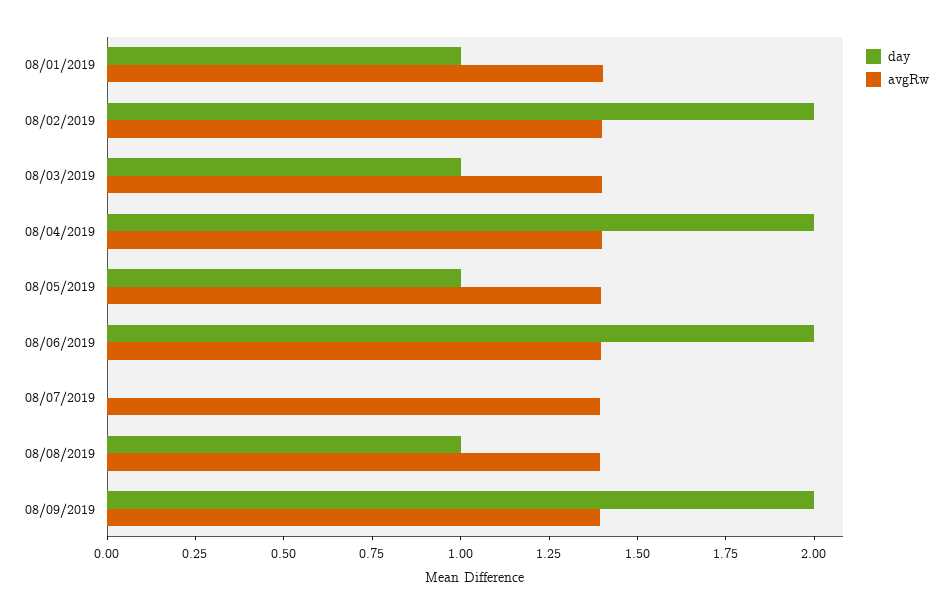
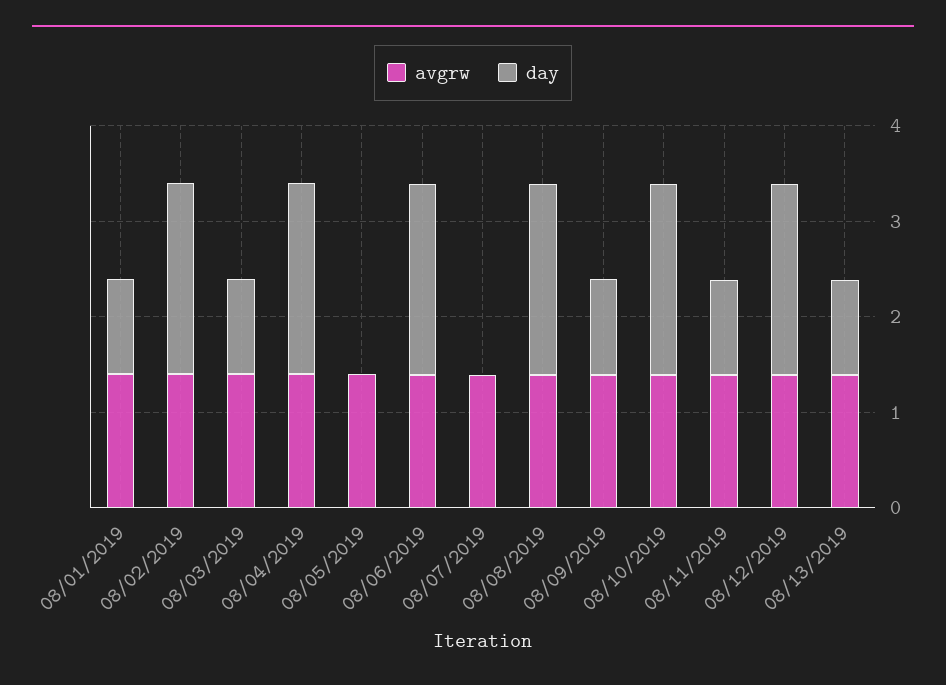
day, 08/05/2019: 1 -> 0
day, 08/08/2019: 1 -> 2
day, 08/09/2019: 2 -> 1
avgRw, 08/10/2019: none -> 1.4
day, 08/10/2019: none -> 2
avgRw, 08/11/2019: none -> 1.4
day, 08/11/2019: none -> 1
avgRw, 08/12/2019: none -> 1.4
day, 08/12/2019: none -> 2
avgRw, 08/13/2019: none -> 1.4
day, 08/13/2019: none -> 1

